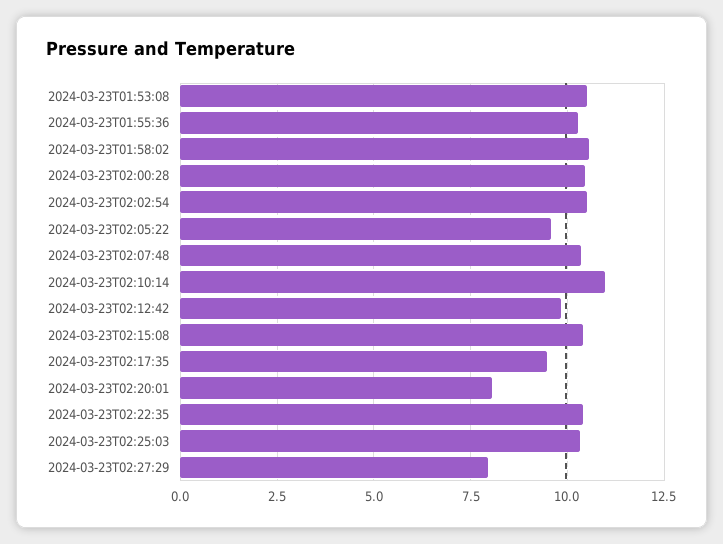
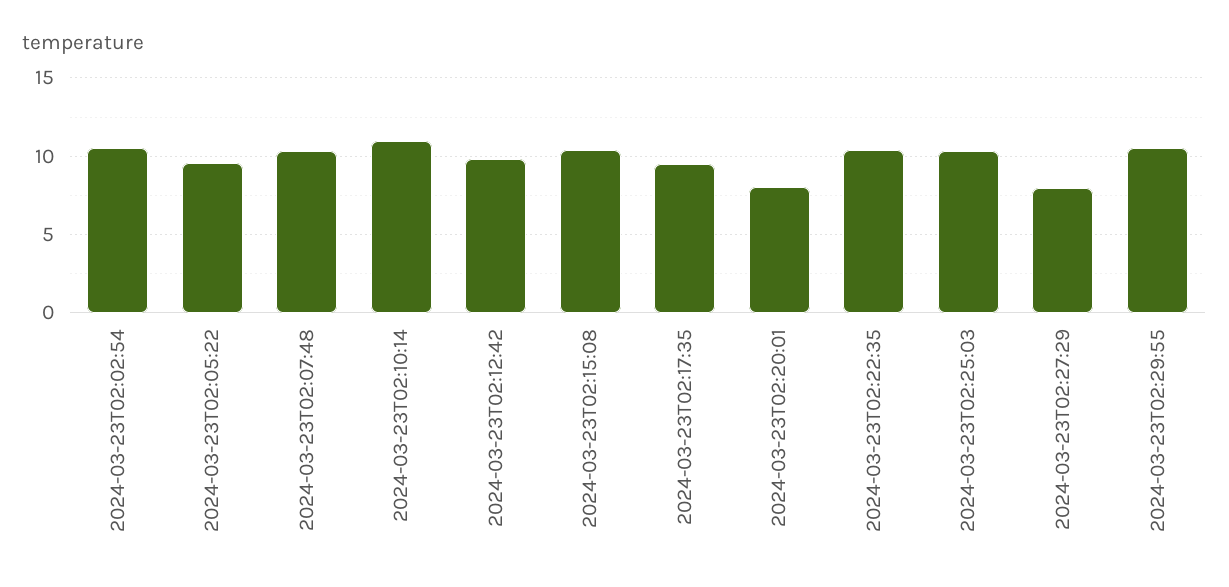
2024-03-23T01:53:08: 10.5 -> none
2024-03-23T01:55:36: 10.25 -> none
2024-03-23T01:58:02: 10.5 -> none
2024-03-23T02:00:28: 10.5 -> none
2024-03-23T02:29:55: none -> 10.5

